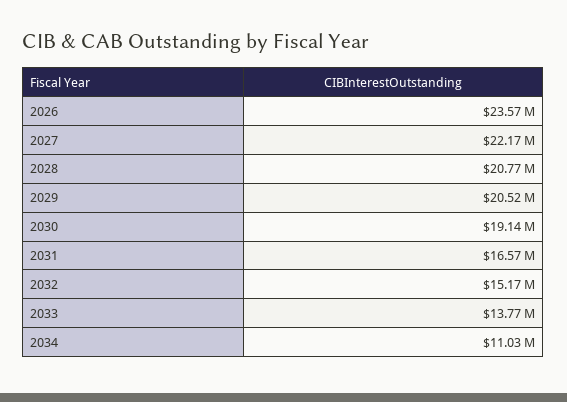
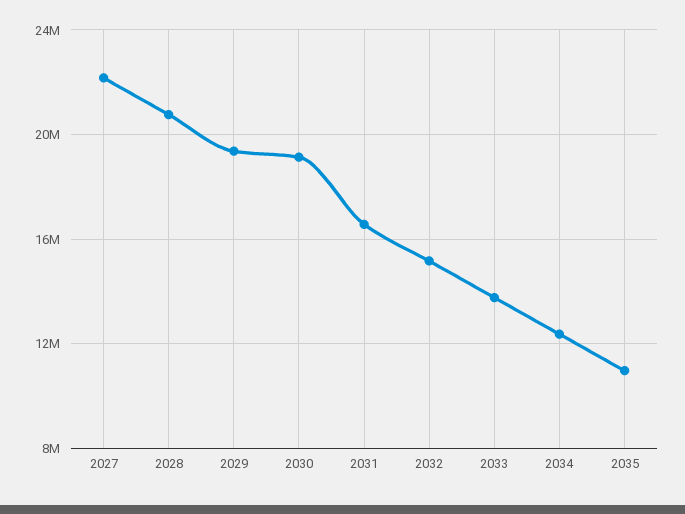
2026: 23570000 -> none
2029: 20520000 -> 19500000
2034: 11030000 -> 12500000
2035: none -> 11000000

